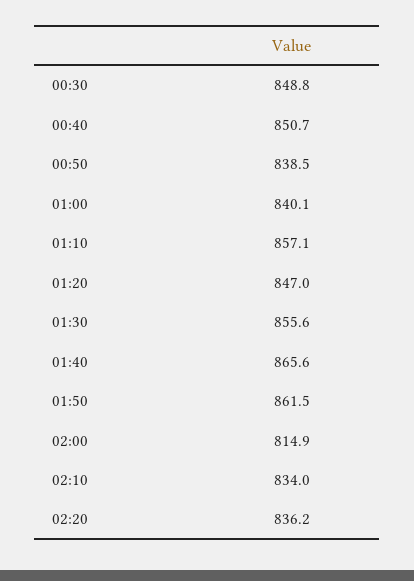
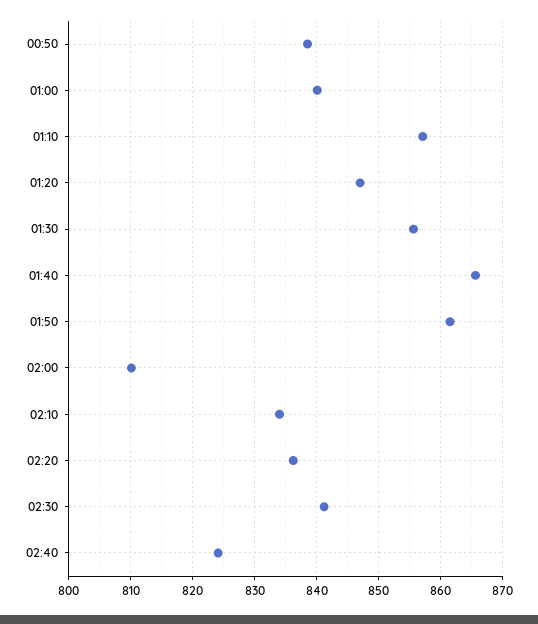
00:30: 848.8 -> none
00:40: 850.7 -> none
02:00: 814.9 -> 810
02:30: none -> 841
02:40: none -> 824

